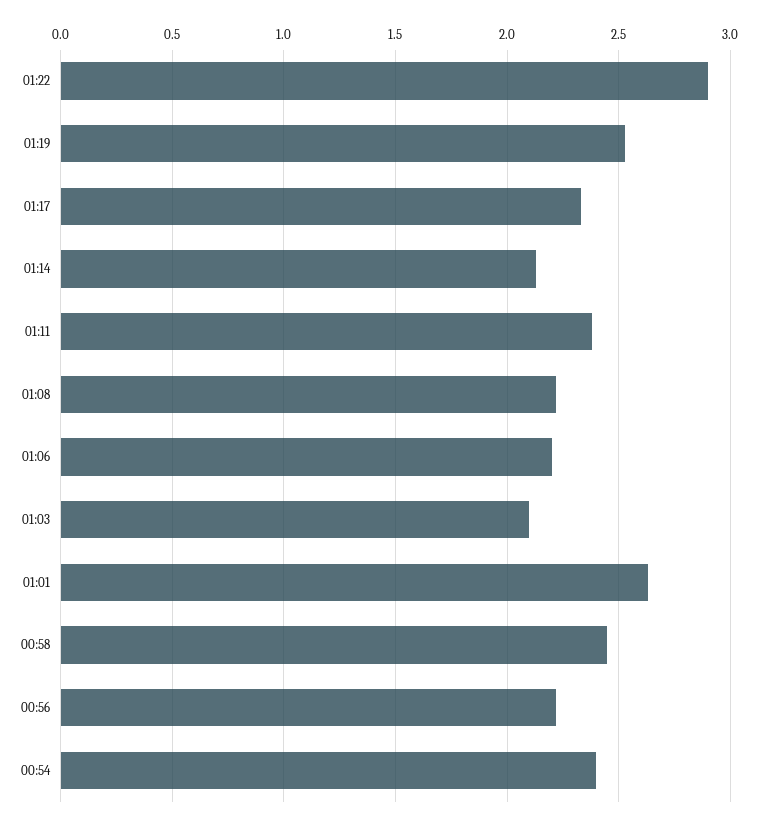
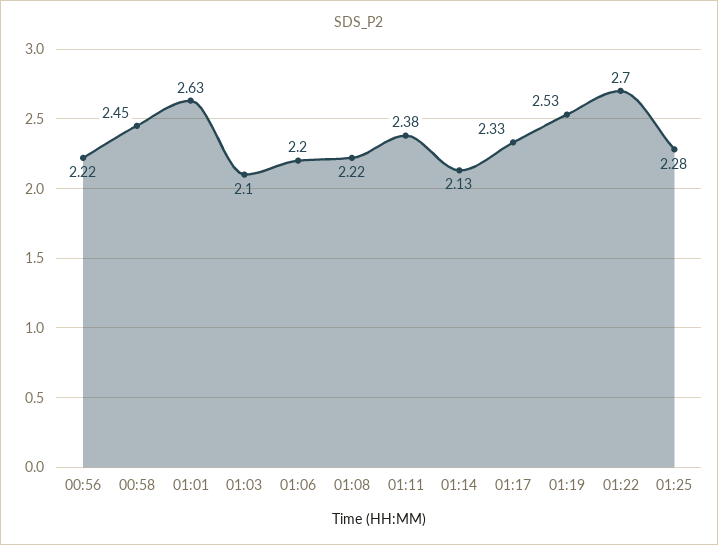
01:22: 2.9 -> 2.7
00:54: 2.4 -> none
01:25: none -> 2.28

